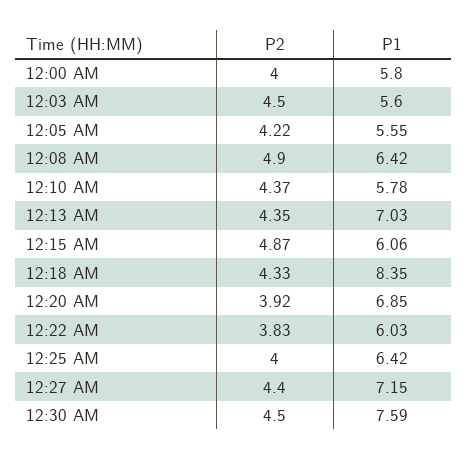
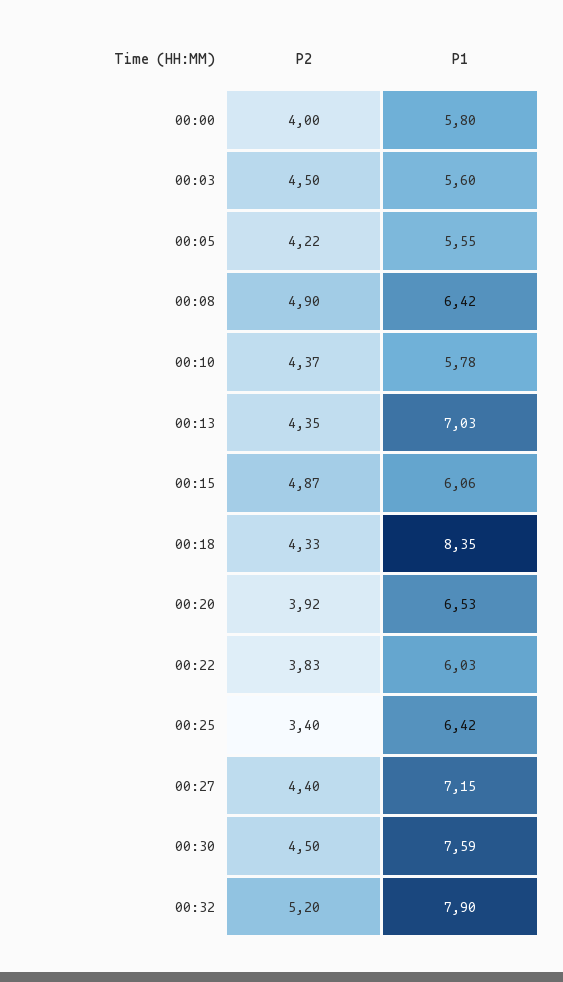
P1, 12:20 AM: 6.85 -> 6.53
P2, 12:25 AM: 4 -> 3.4
P2, 00:32: none -> 5.2
P1, 00:32: none -> 7.9

